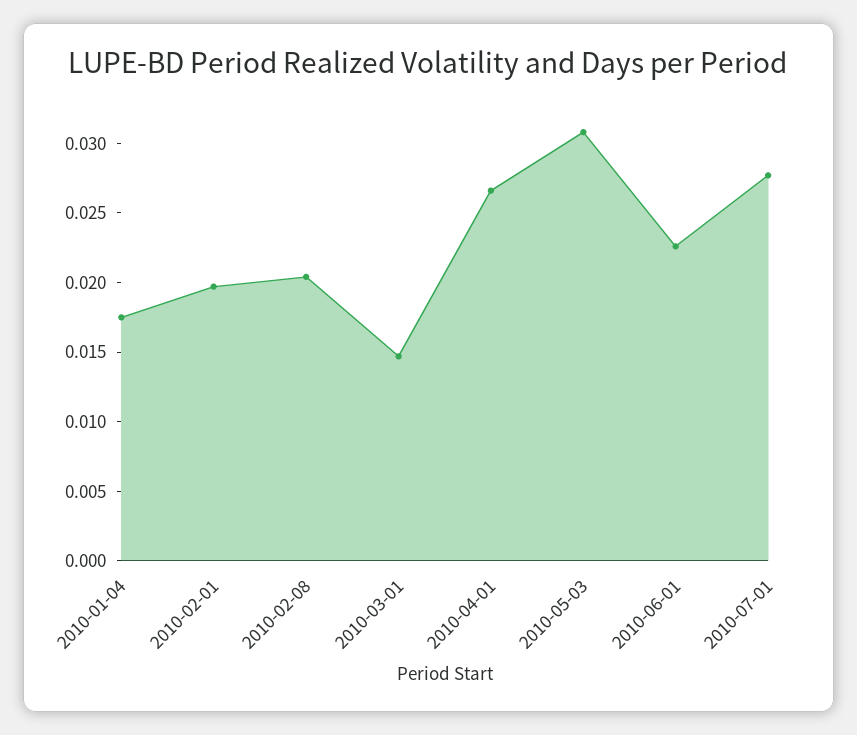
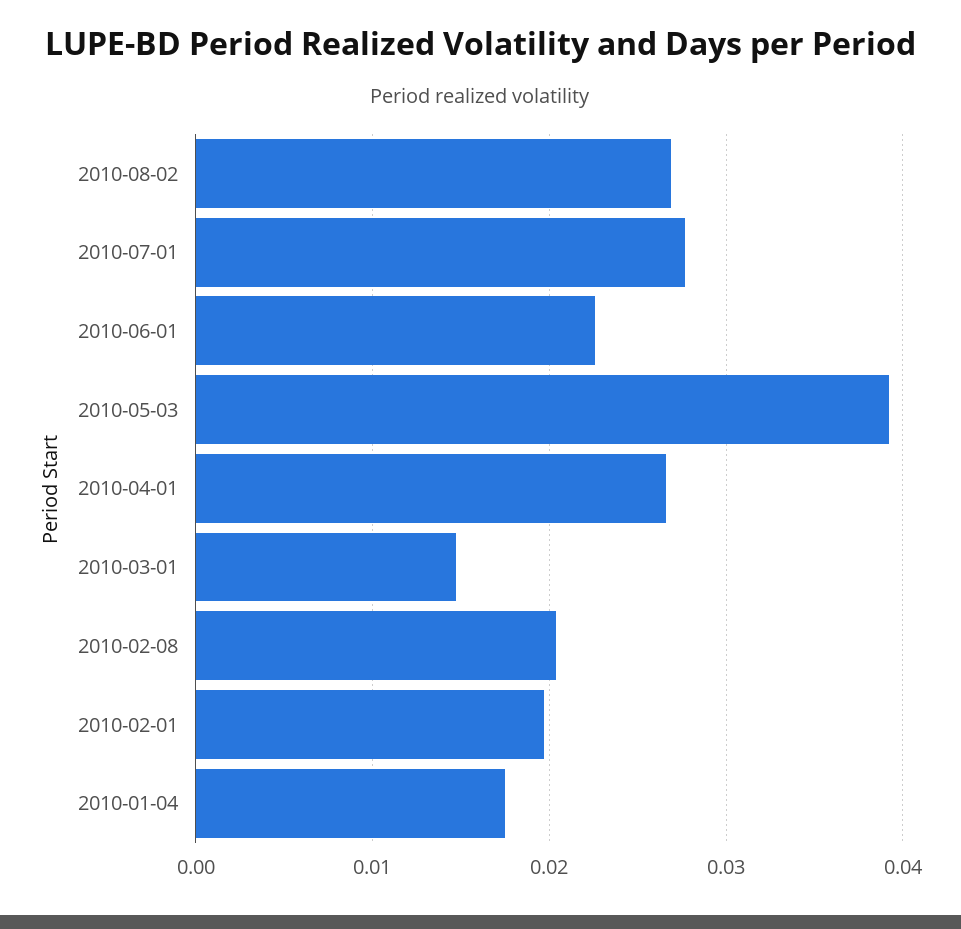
2010-05-03: 0.031 -> 0.039
2010-08-02: none -> 0.027

